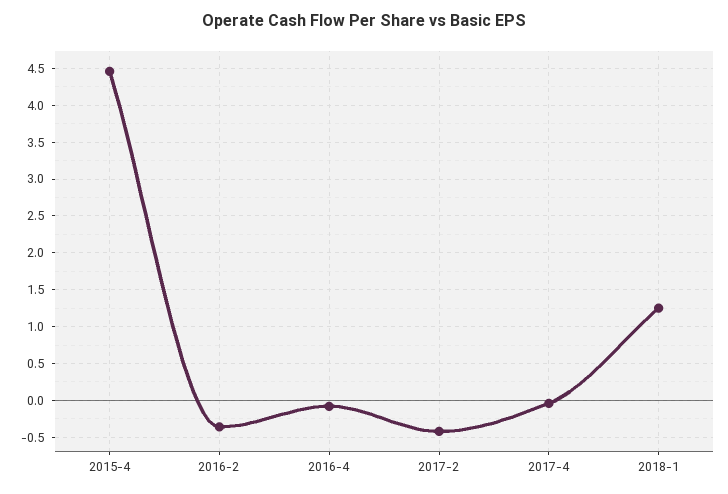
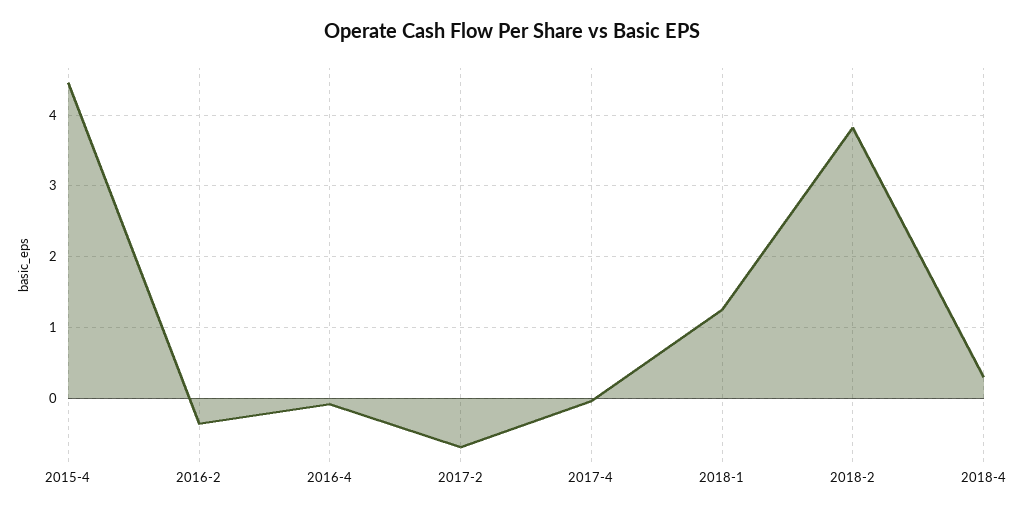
2017-2: -0.4 -> -0.7
2018-2: none -> 3.8
2018-4: none -> 0.3

